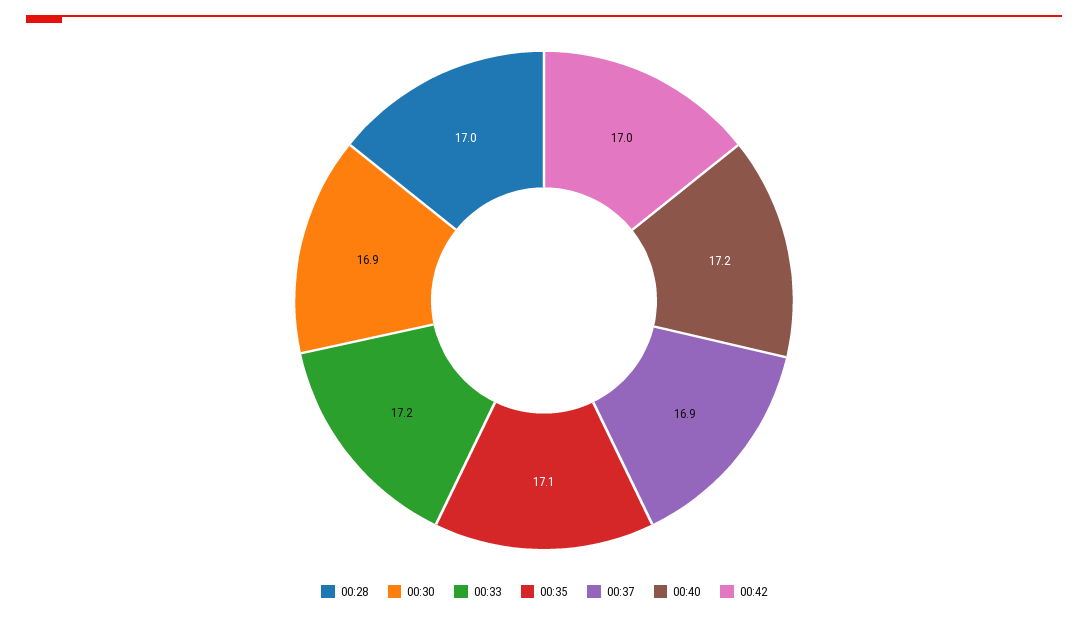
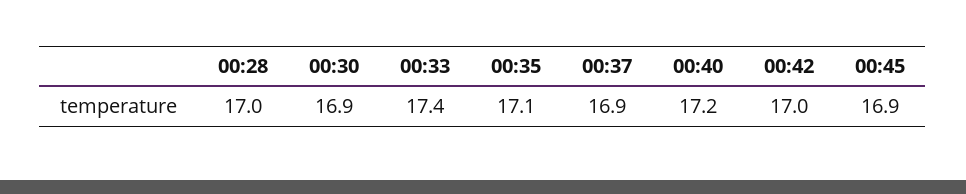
00:33: 17.2 -> 17.4
00:45: none -> 16.9

